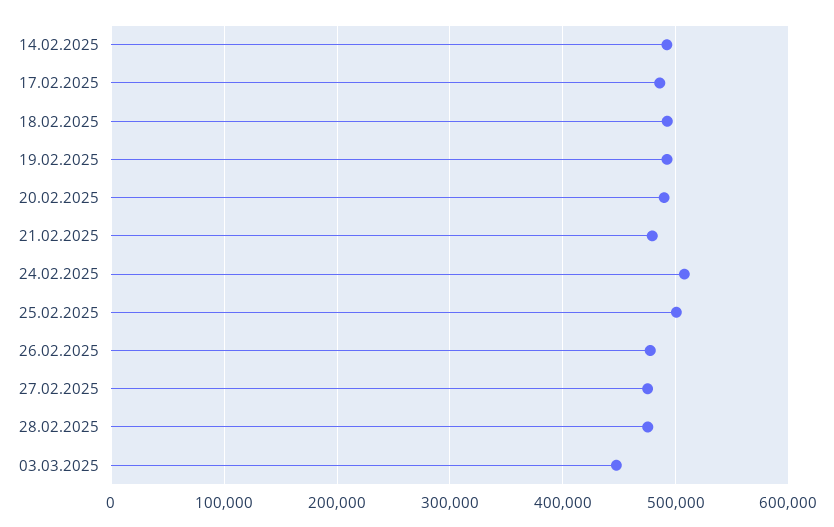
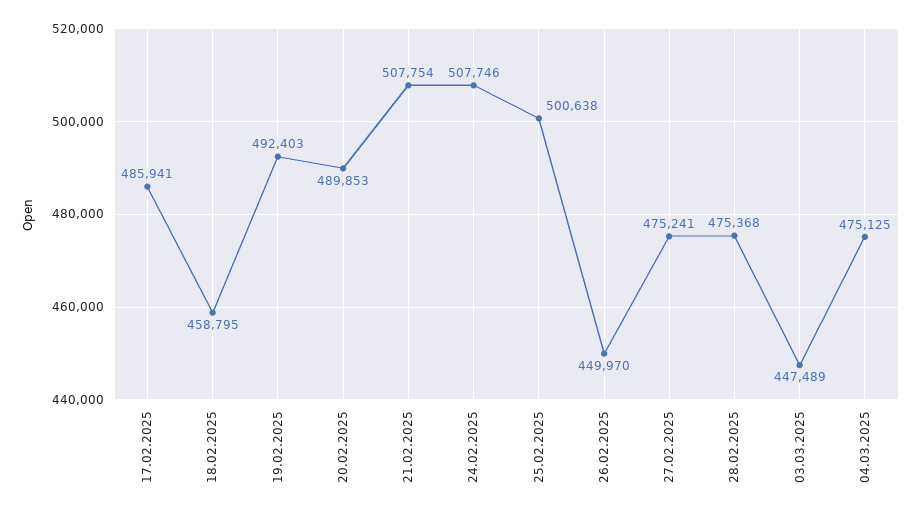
14.02.2025: 490000 -> none
18.02.2025: 490000 -> 458795
21.02.2025: 480000 -> 507754
26.02.2025: 480000 -> 449970
04.03.2025: none -> 475125

